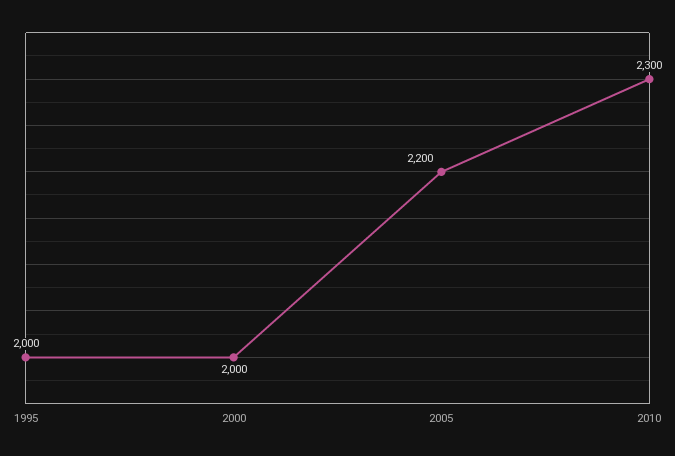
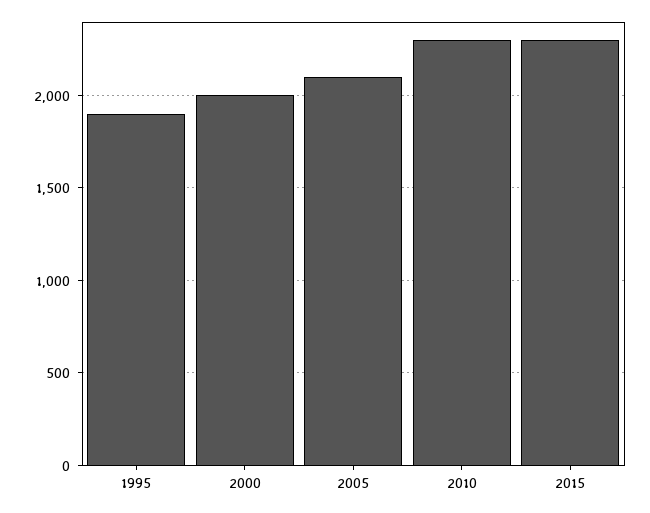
1995: 2000 -> 1900
2005: 2200 -> 2100
2015: none -> 2300

